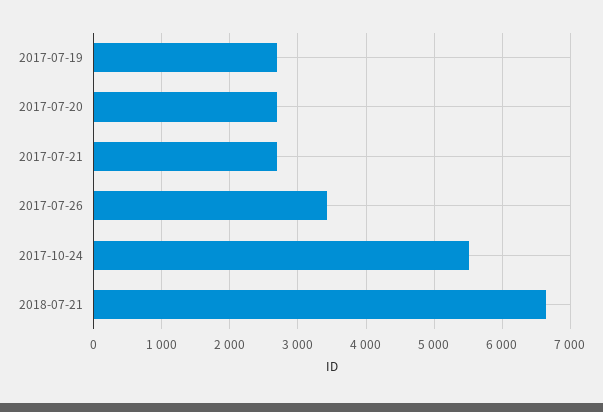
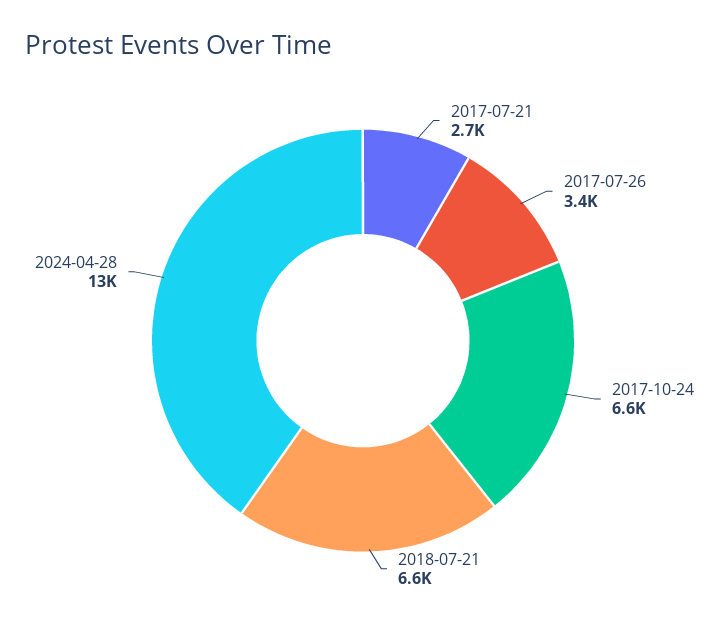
2017-07-19: 2700 -> none
2017-07-20: 2700 -> none
2017-10-24: 5500 -> 6600
2024-04-28: none -> 13000

